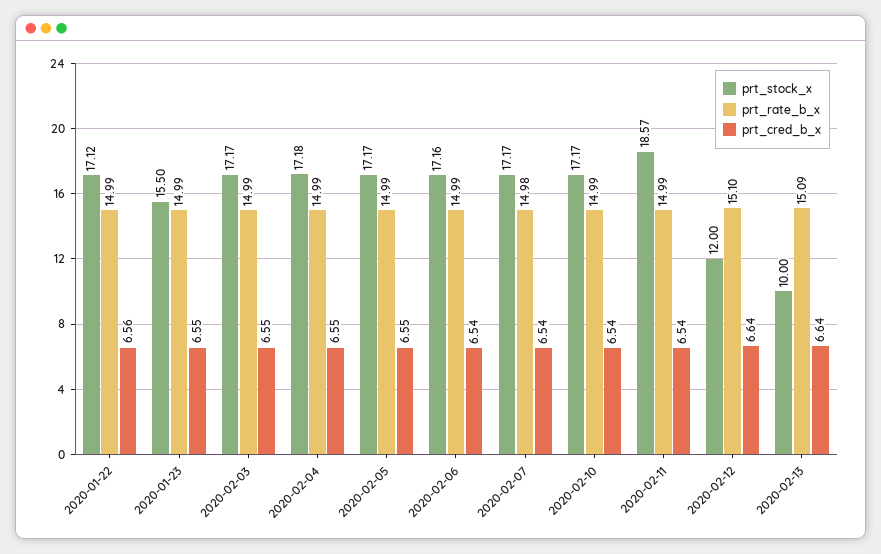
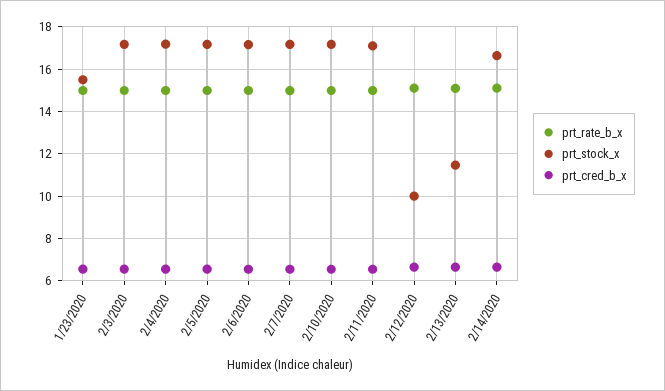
prt_stock_x, 2020-01-22: 17.12 -> none
prt_rate_b_x, 2020-01-22: 14.99 -> none
prt_cred_b_x, 2020-01-22: 6.56 -> none
prt_stock_x, 2020-02-11: 18.57 -> 17
prt_stock_x, 2020-02-12: 12 -> 10
prt_stock_x, 2020-02-13: 10 -> 11.5
prt_rate_b_x, 2/14/2020: none -> 15
prt_stock_x, 2/14/2020: none -> 16.5
prt_cred_b_x, 2/14/2020: none -> 6.5

